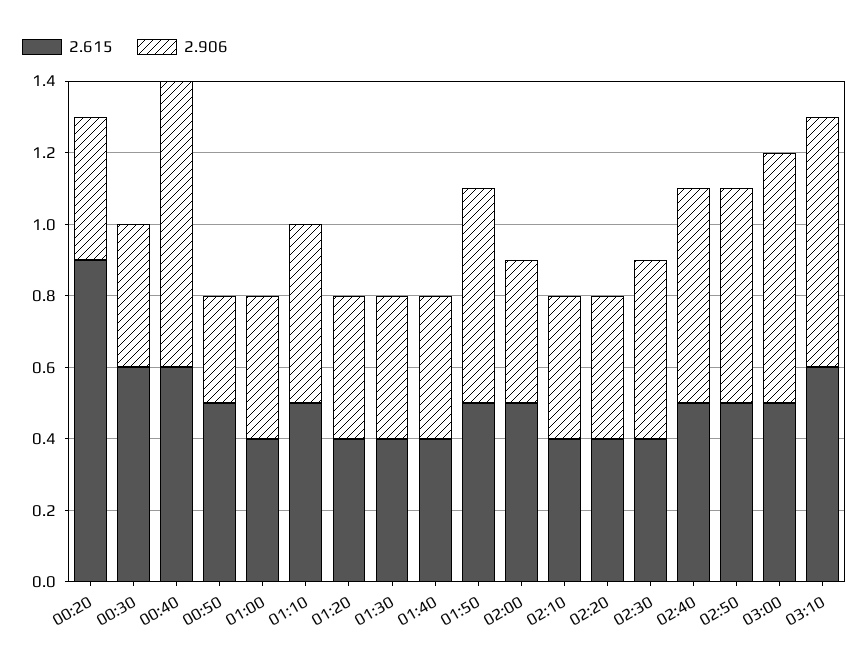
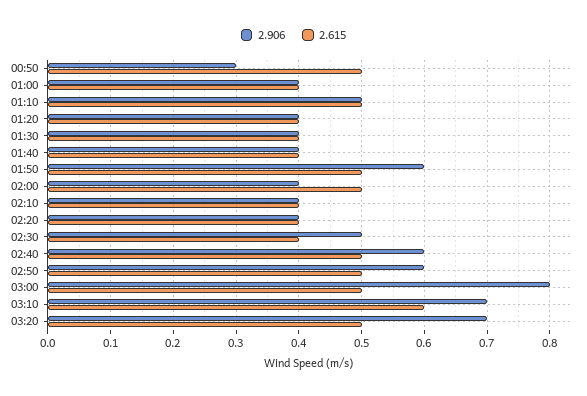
2.615, 00:20: 0.9 -> none
2.906, 00:20: 0.4 -> none
2.615, 00:30: 0.6 -> none
2.906, 00:30: 0.4 -> none
2.615, 00:40: 0.6 -> none
2.906, 00:40: 0.8 -> none
2.906, 03:00: 0.7 -> 0.8
2.906, 03:20: none -> 0.7
2.615, 03:20: none -> 0.5

